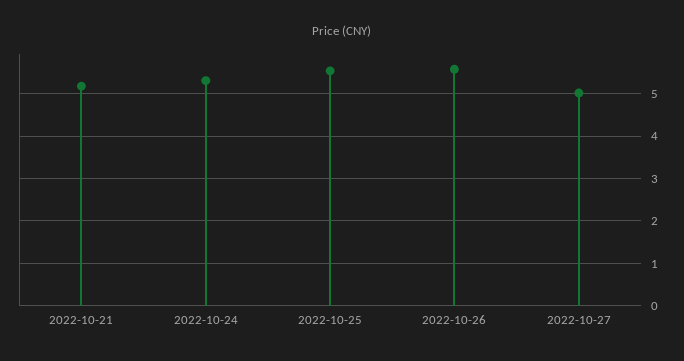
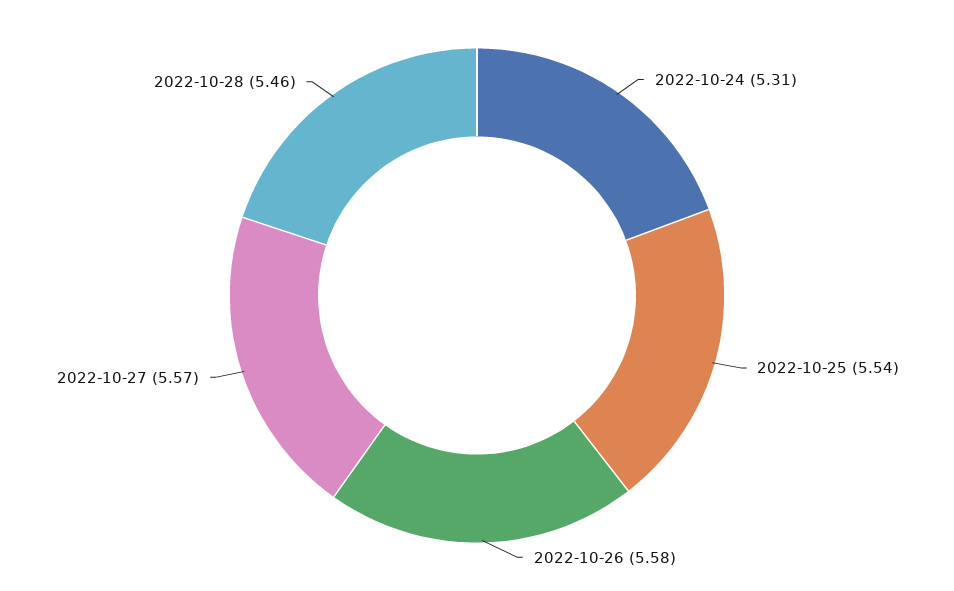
2022-10-21: 5.2 -> none
2022-10-27: 5 -> 5.57
2022-10-28: none -> 5.46

